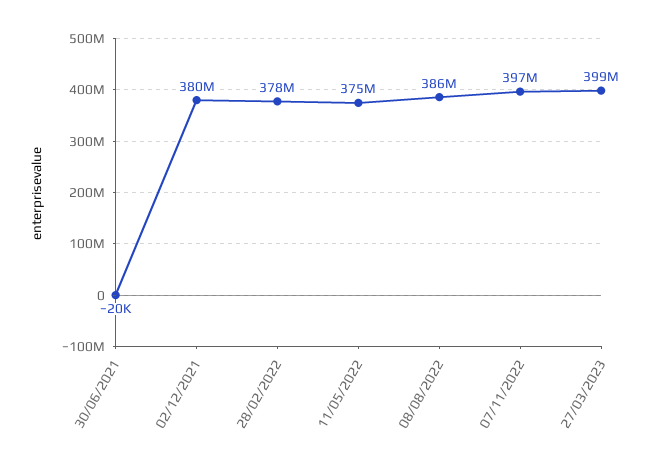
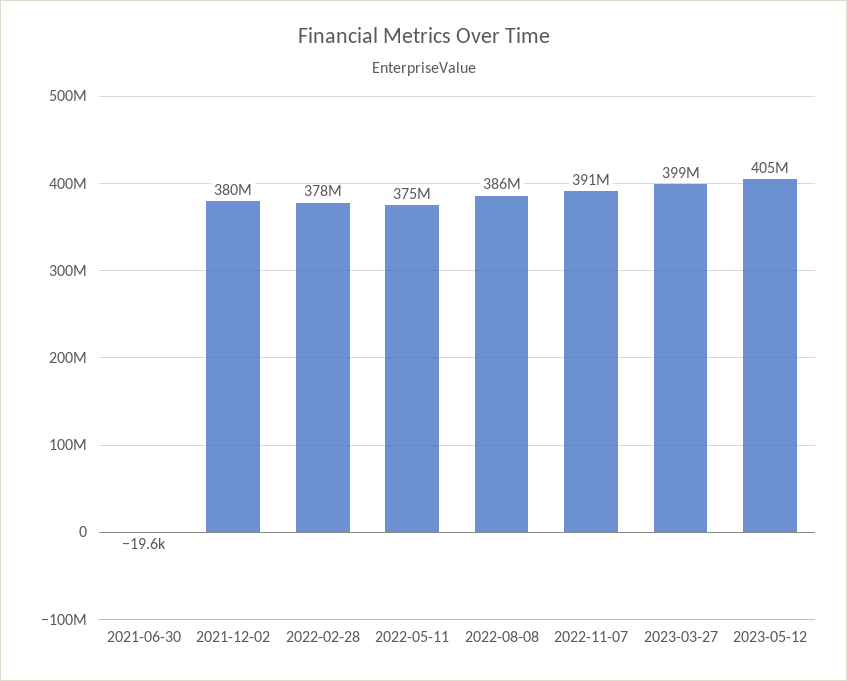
07/11/2022: 397000000 -> 391000000
2023-05-12: none -> 405000000

